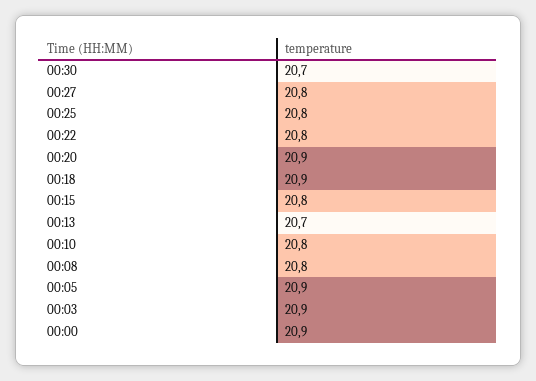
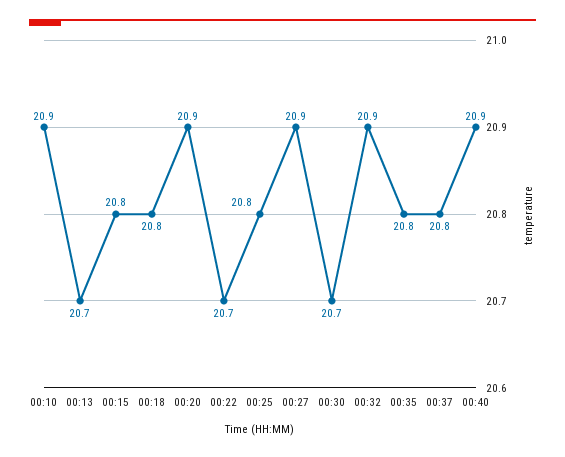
00:27: 20.8 -> 20.9
00:22: 20.8 -> 20.7
00:18: 20.9 -> 20.8
00:10: 20.8 -> 20.9
00:08: 20.8 -> none
00:05: 20.9 -> none
00:03: 20.9 -> none
00:00: 20.9 -> none
00:32: none -> 20.9
00:35: none -> 20.8
00:37: none -> 20.8
00:40: none -> 20.9

